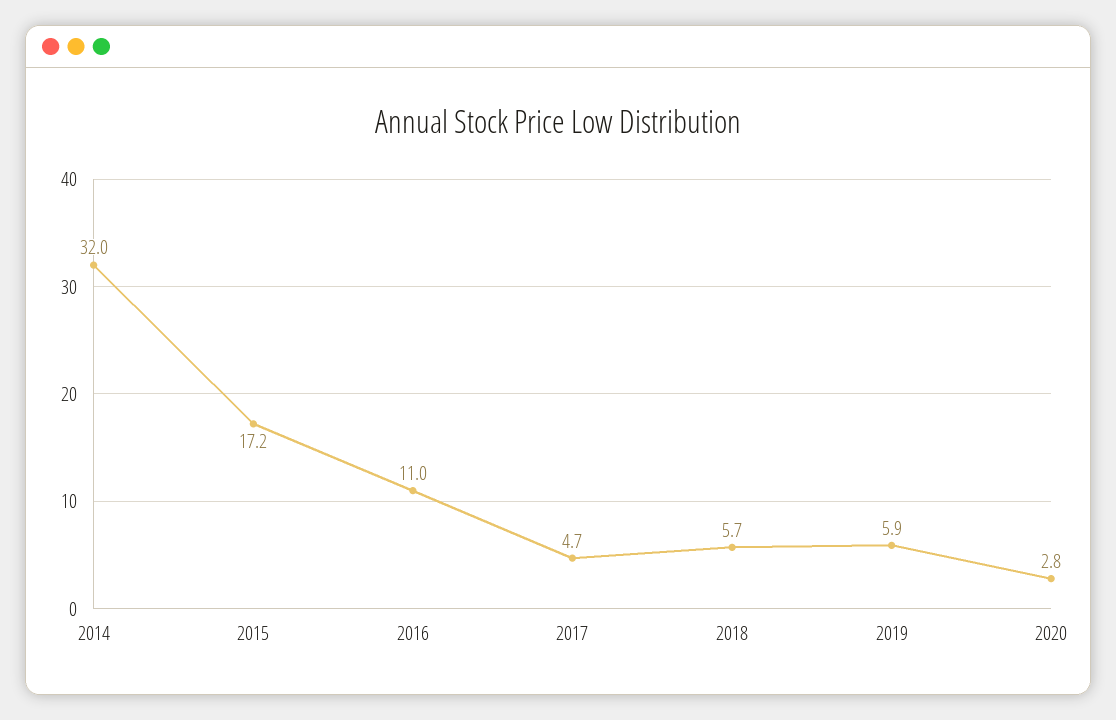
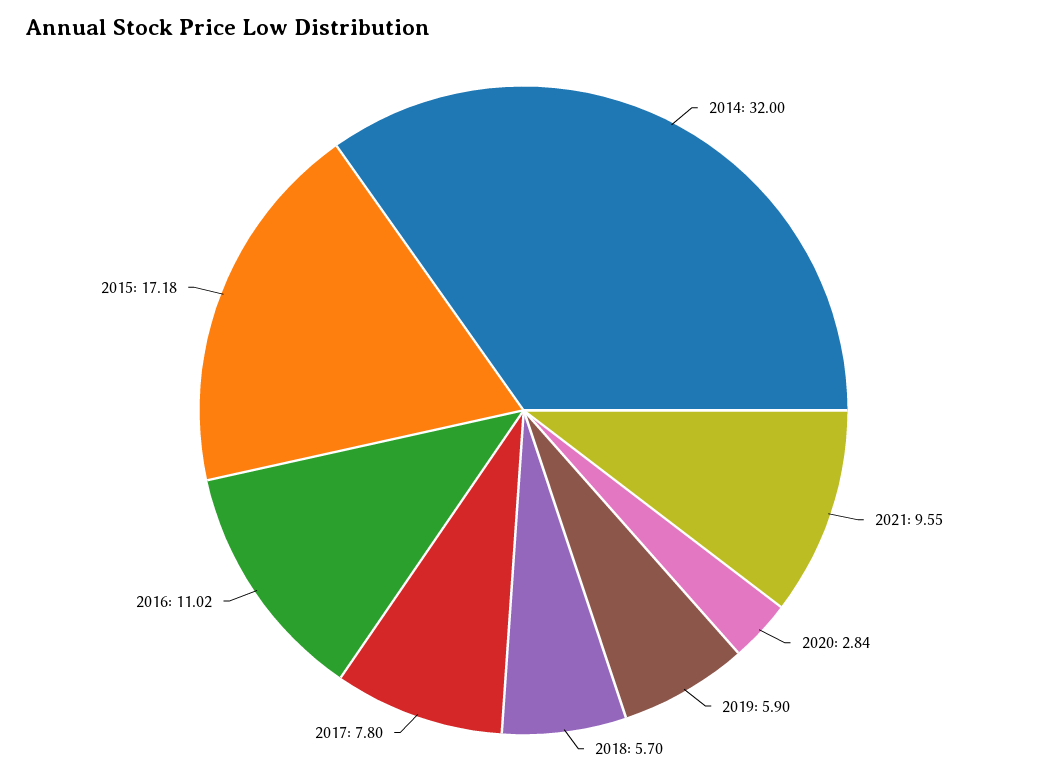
2017: 4.7 -> 7.8
2021: none -> 9.55

